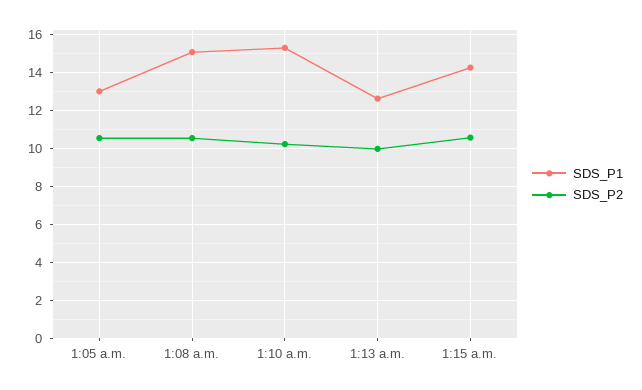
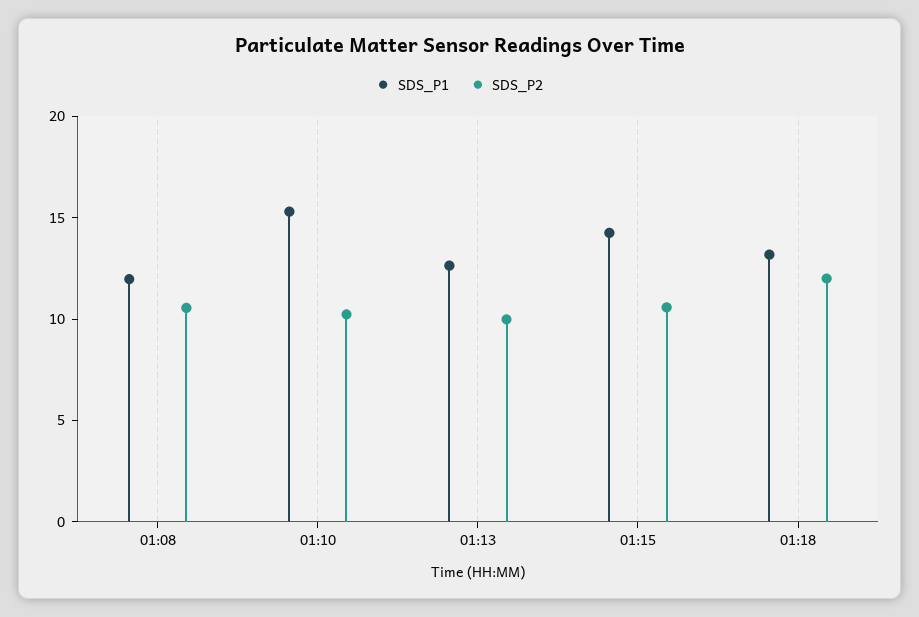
SDS_P1, 1:05 a.m.: 13 -> none
SDS_P2, 1:05 a.m.: 10.5 -> none
SDS_P1, 1:08 a.m.: 15 -> 12
SDS_P1, 01:18: none -> 13
SDS_P2, 01:18: none -> 12

